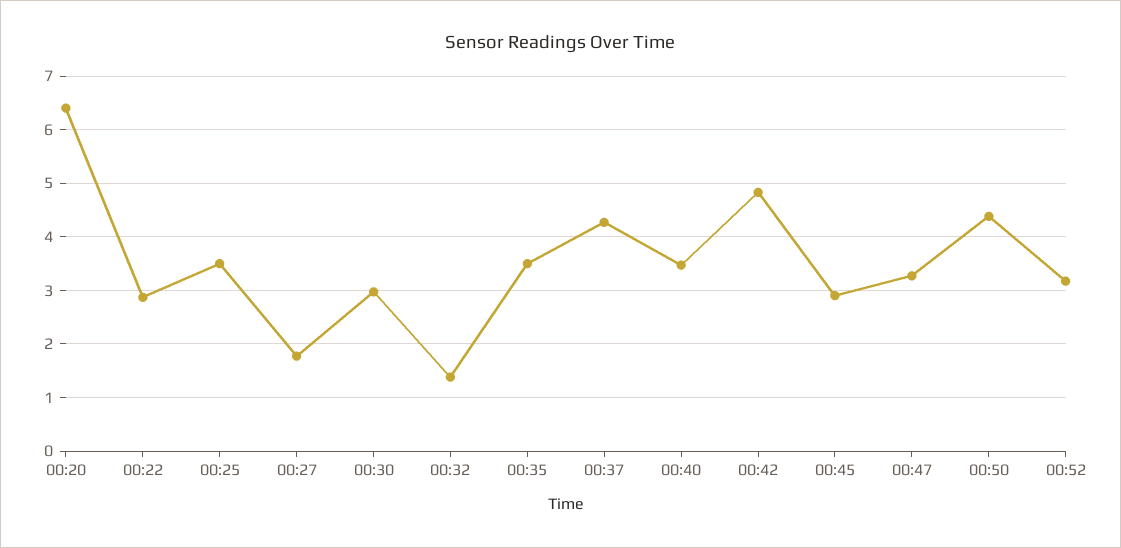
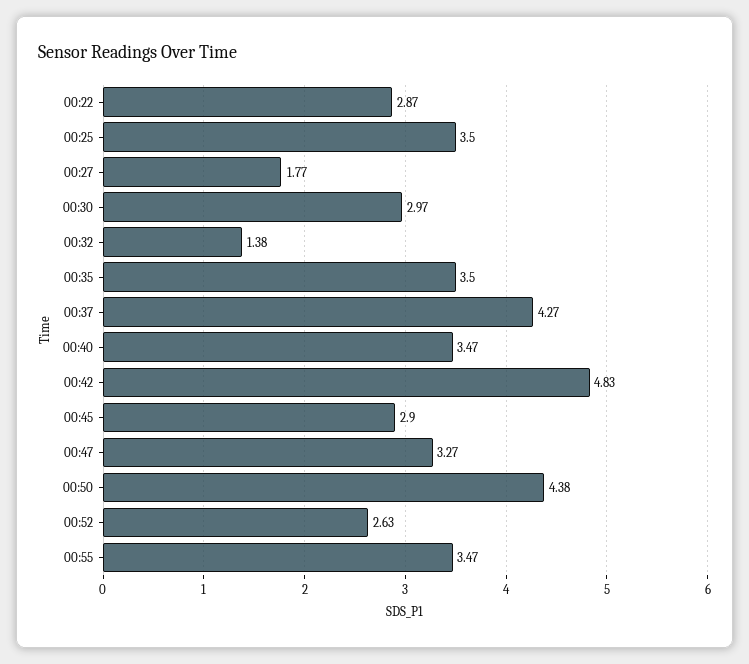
00:20: 6.4 -> none
00:52: 3.2 -> 2.63
00:55: none -> 3.47

